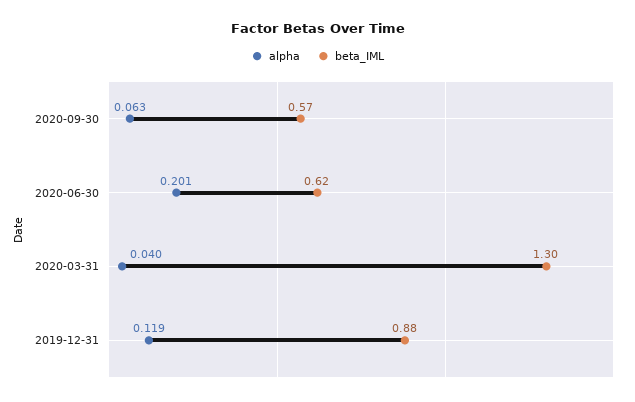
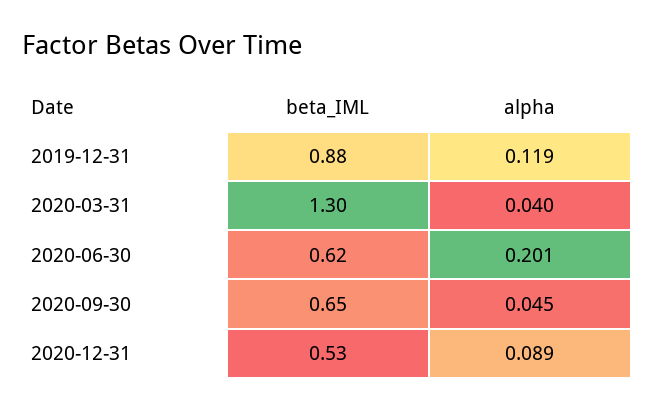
alpha, 2020-09-30: 0.063 -> 0.045
beta_IML, 2020-09-30: 0.57 -> 0.65
beta_IML, 2020-12-31: none -> 0.53
alpha, 2020-12-31: none -> 0.089

